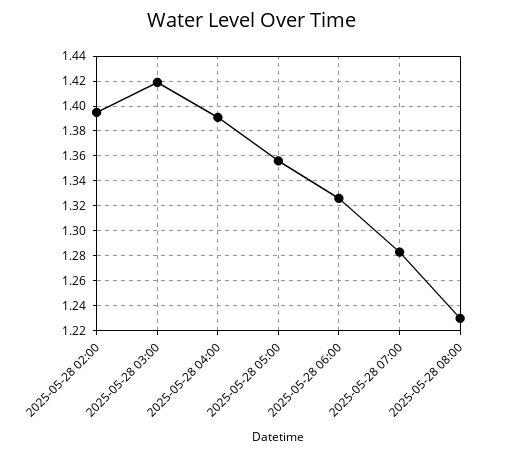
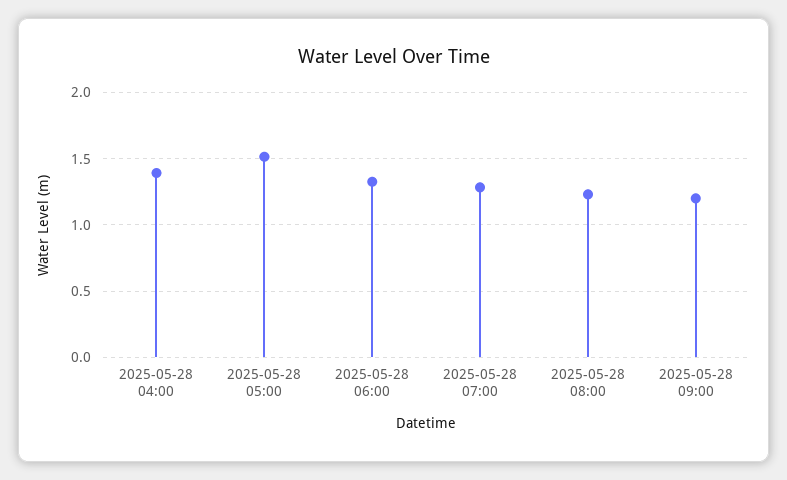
2025-05-28 02:00: 1.395 -> none
2025-05-28 03:00: 1.42 -> none
2025-05-28 05:00: 1.355 -> 1.5
2025-05-28 09:00: none -> 1.2

